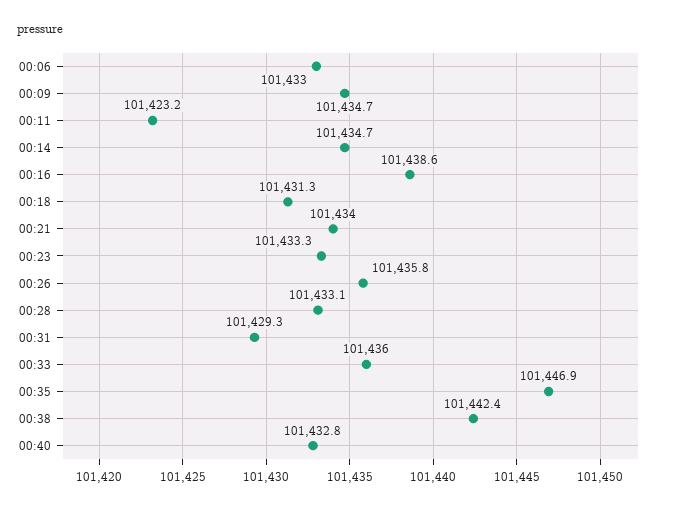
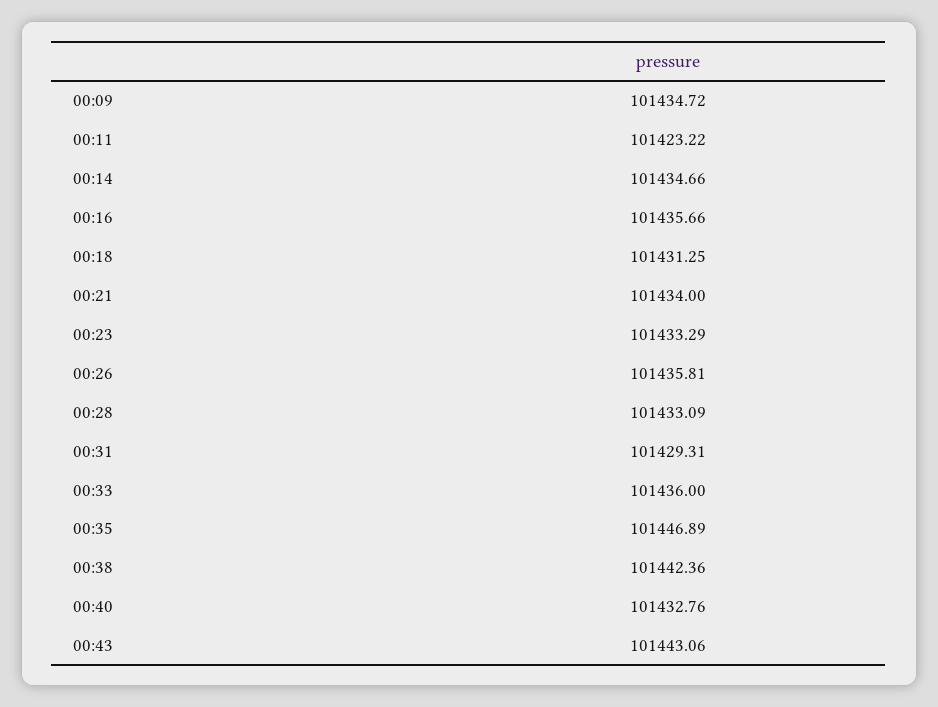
00:06: 101433 -> none
00:16: 101438.6 -> 101435.66
00:43: none -> 101443.06

